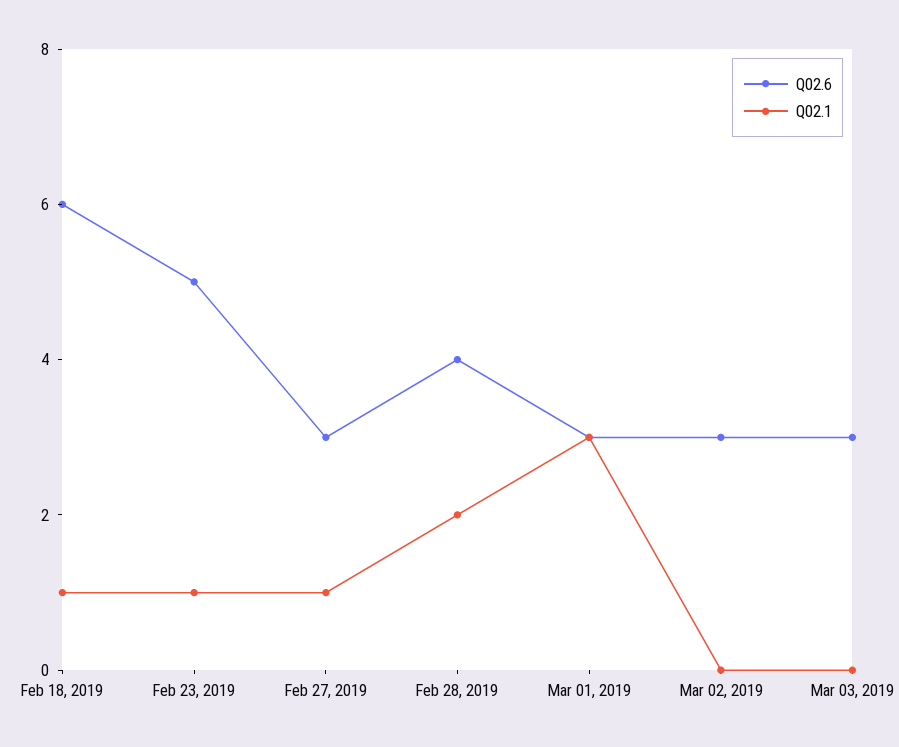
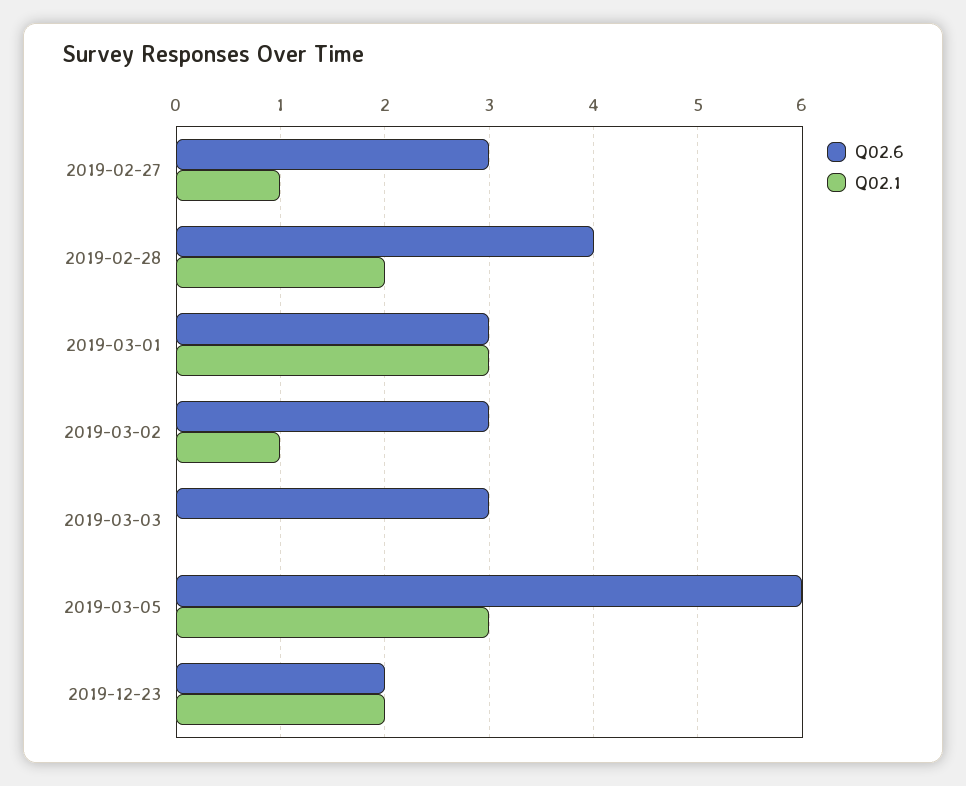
Q02.6, Feb 18, 2019: 6 -> none
Q02.1, Feb 18, 2019: 1 -> none
Q02.6, Feb 23, 2019: 5 -> none
Q02.1, Feb 23, 2019: 1 -> none
Q02.1, Mar 02, 2019: 0 -> 1
Q02.6, 2019-03-05: none -> 6
Q02.1, 2019-03-05: none -> 3
Q02.6, 2019-12-23: none -> 2
Q02.1, 2019-12-23: none -> 2

